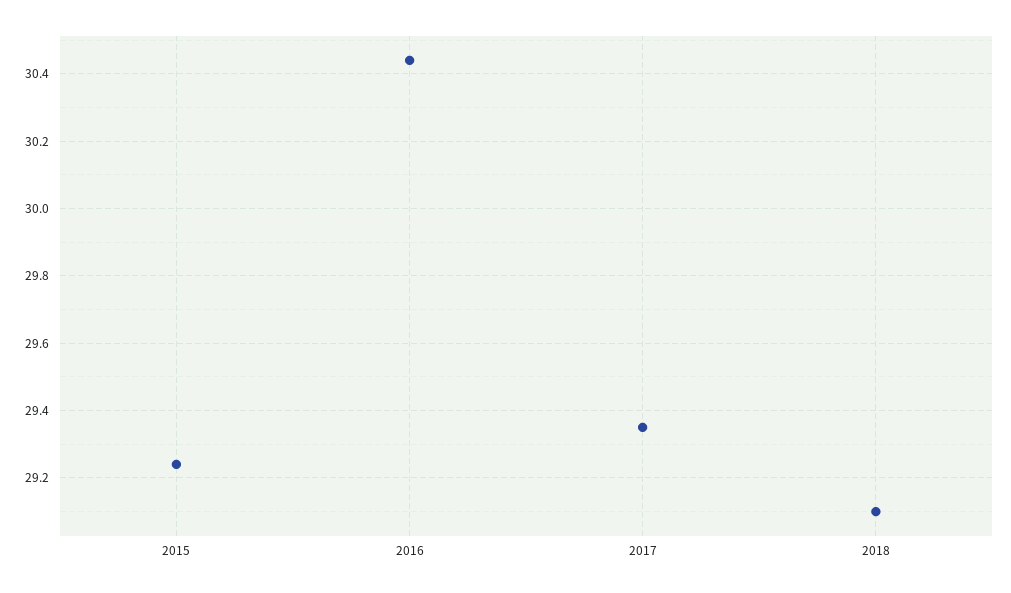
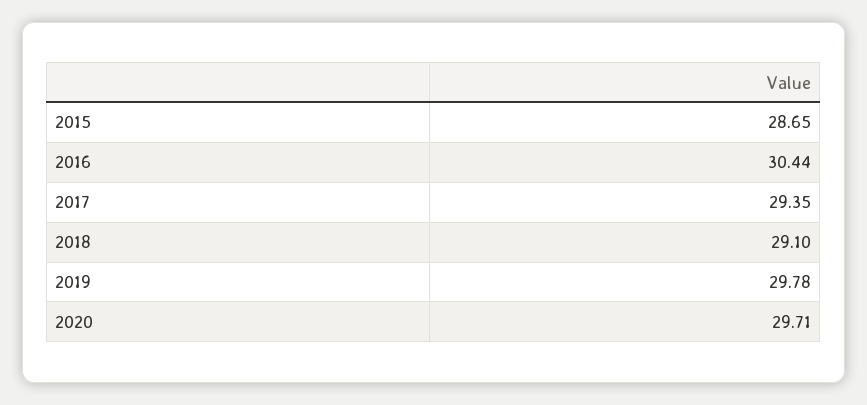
2015: 29.25 -> 28.65
2019: none -> 29.78
2020: none -> 29.71

